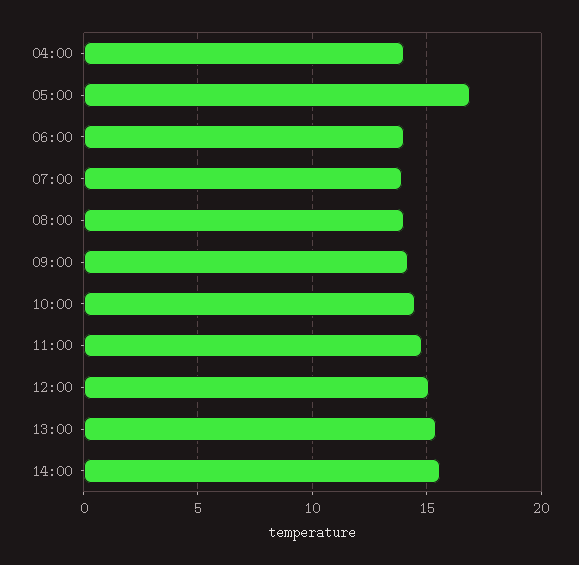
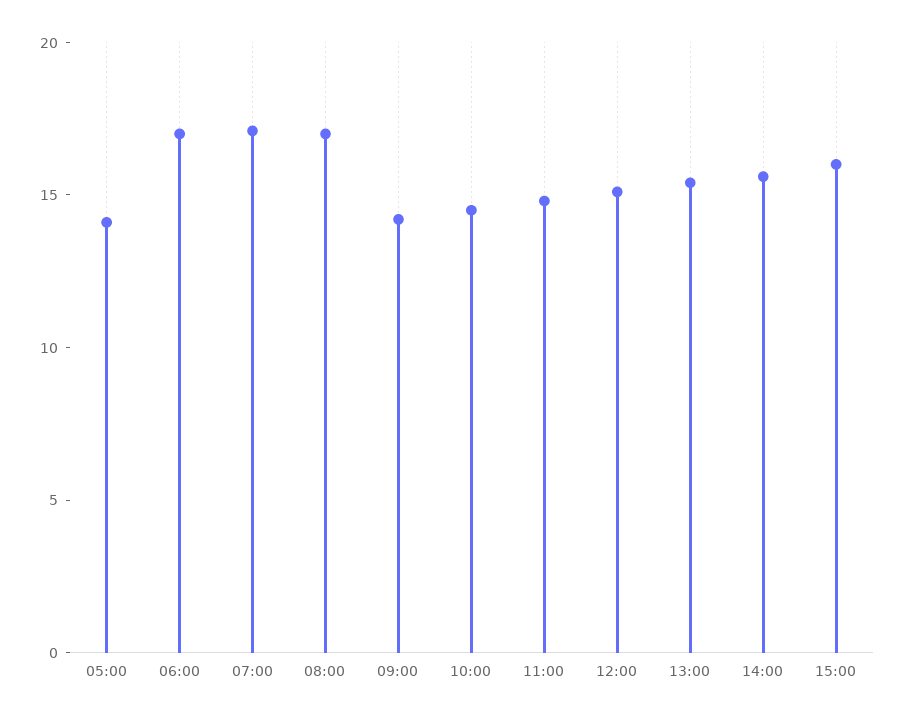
04:00: 14 -> none
05:00: 17 -> 14
06:00: 14 -> 17
07:00: 14 -> 17
08:00: 14 -> 17
15:00: none -> 16

